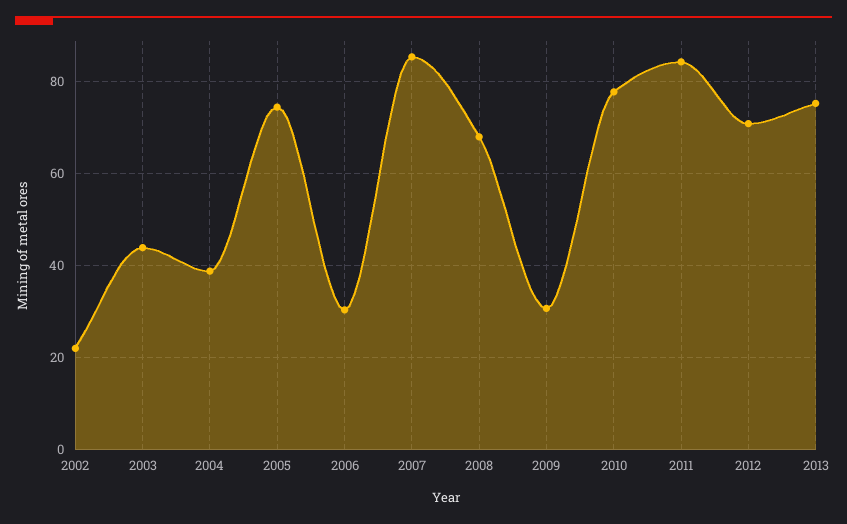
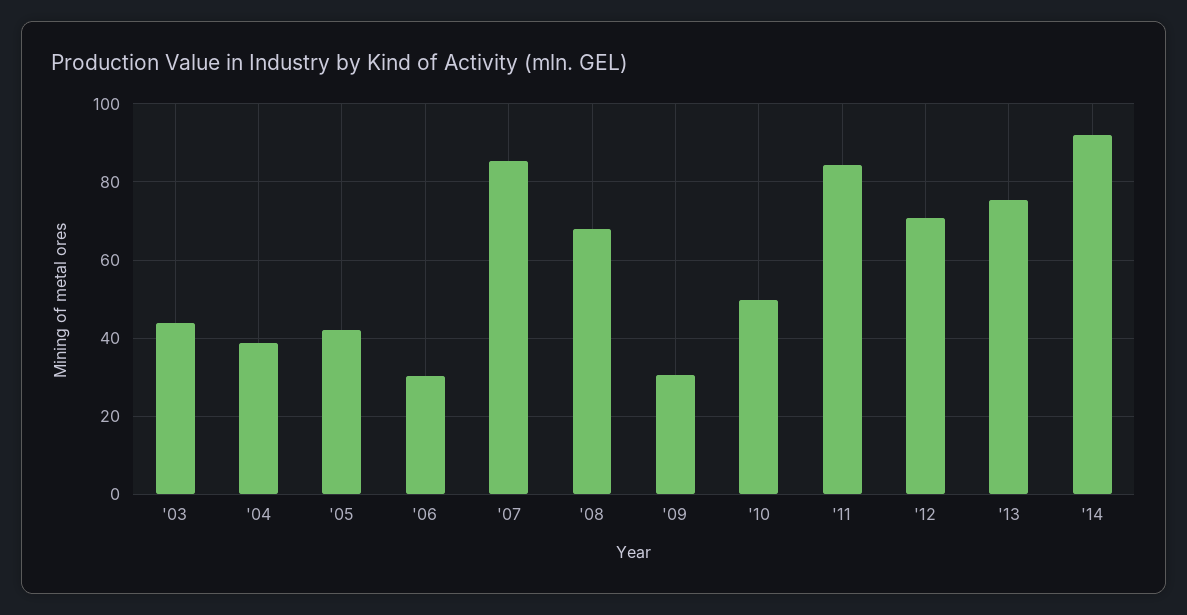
2002: 22 -> none
2005: 74 -> 42
2010: 78 -> 50
'14: none -> 92

